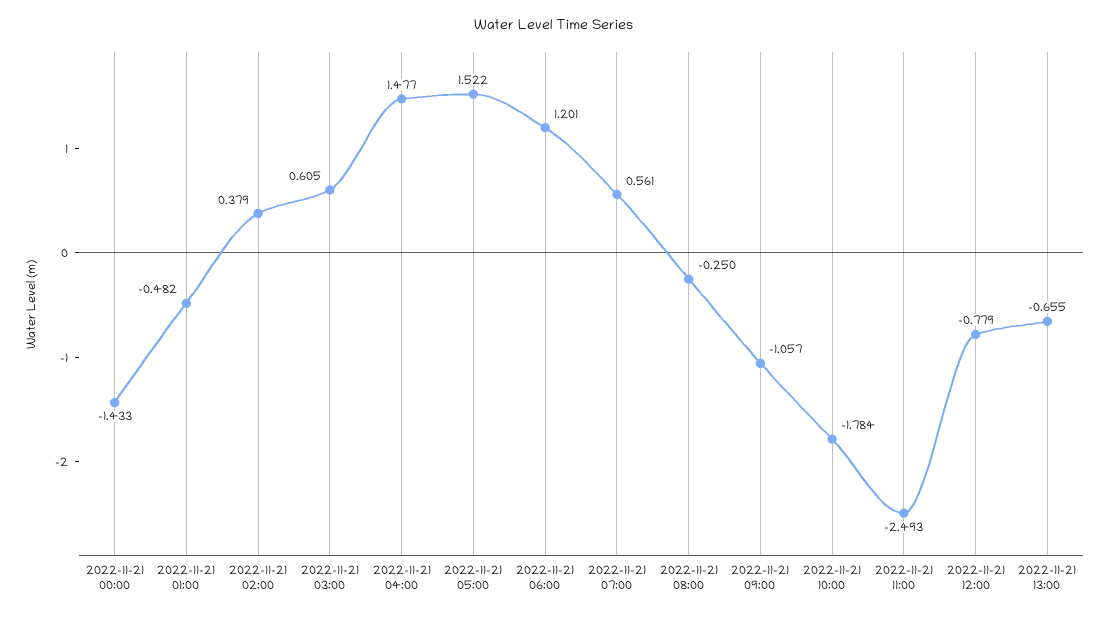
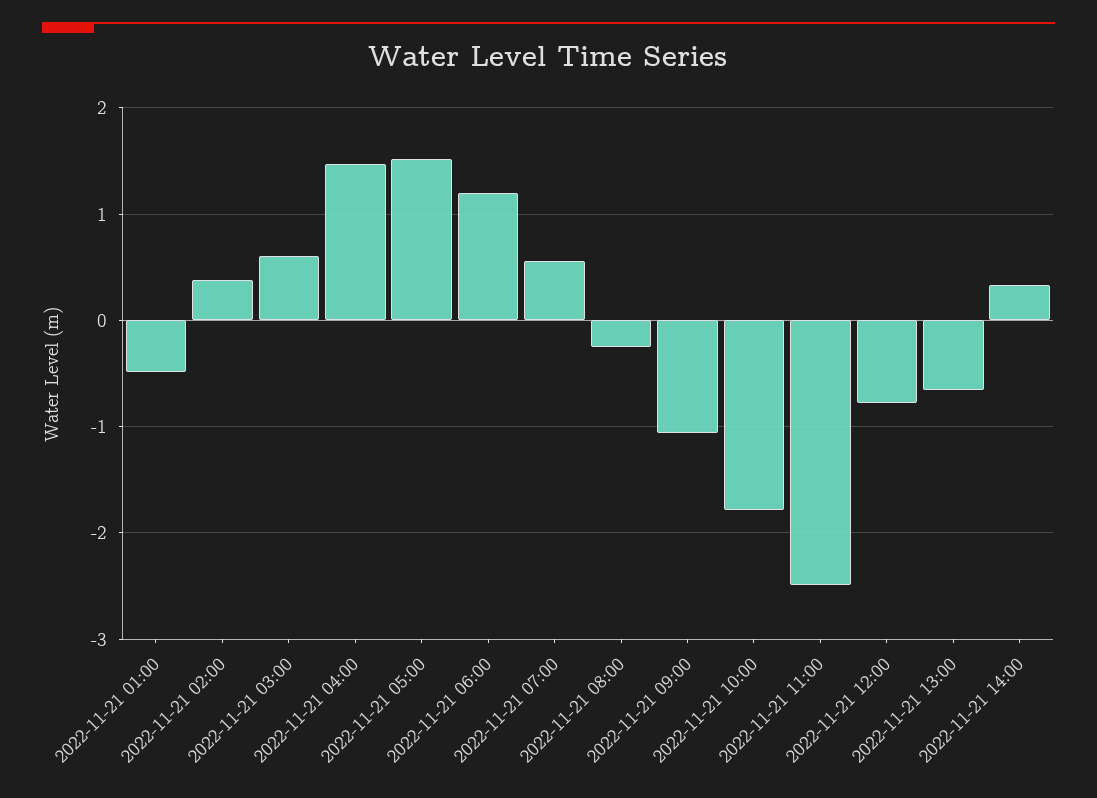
2022-11-21 00:00: -1.433 -> none
2022-11-21 14:00: none -> 0.3

